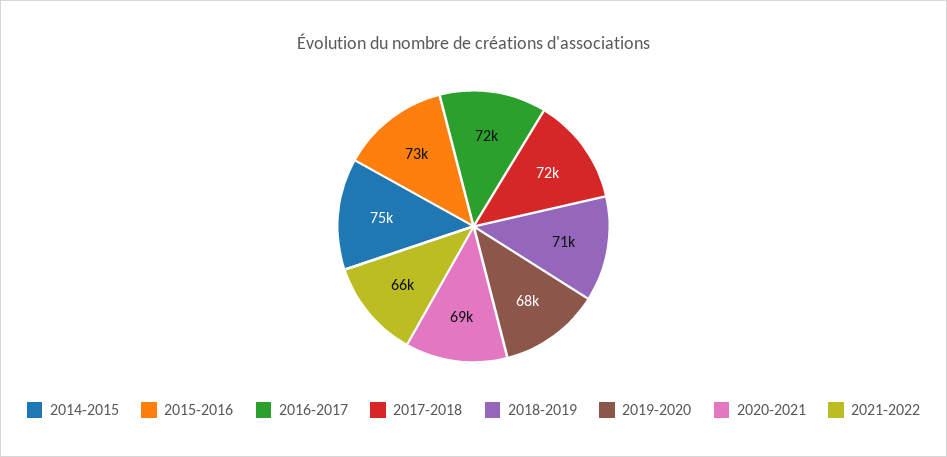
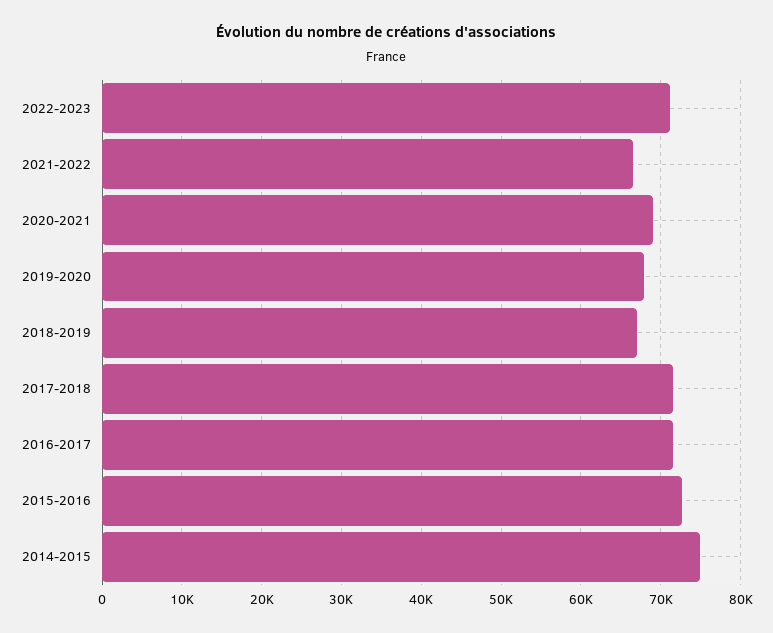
2018-2019: 71000 -> 67000
2022-2023: none -> 71000

